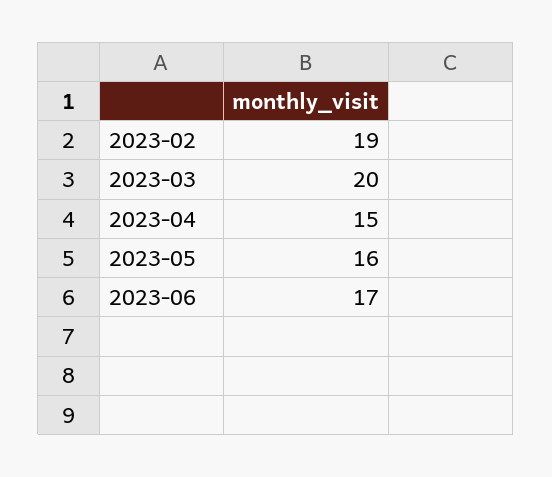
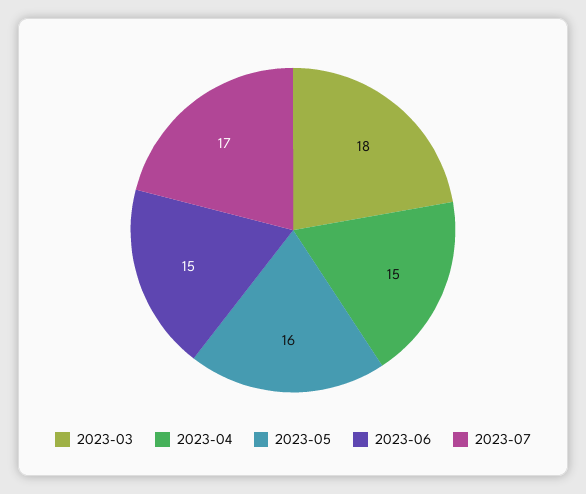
2023-02: 19 -> none
2023-03: 20 -> 18
2023-06: 17 -> 15
2023-07: none -> 17

